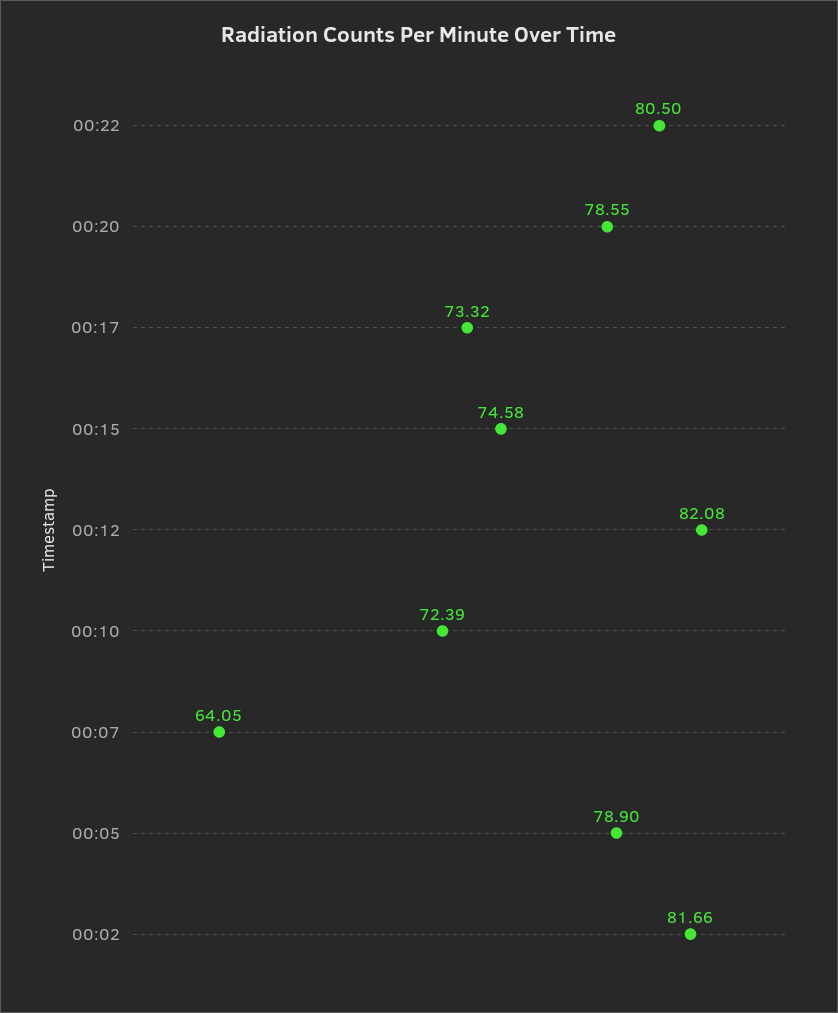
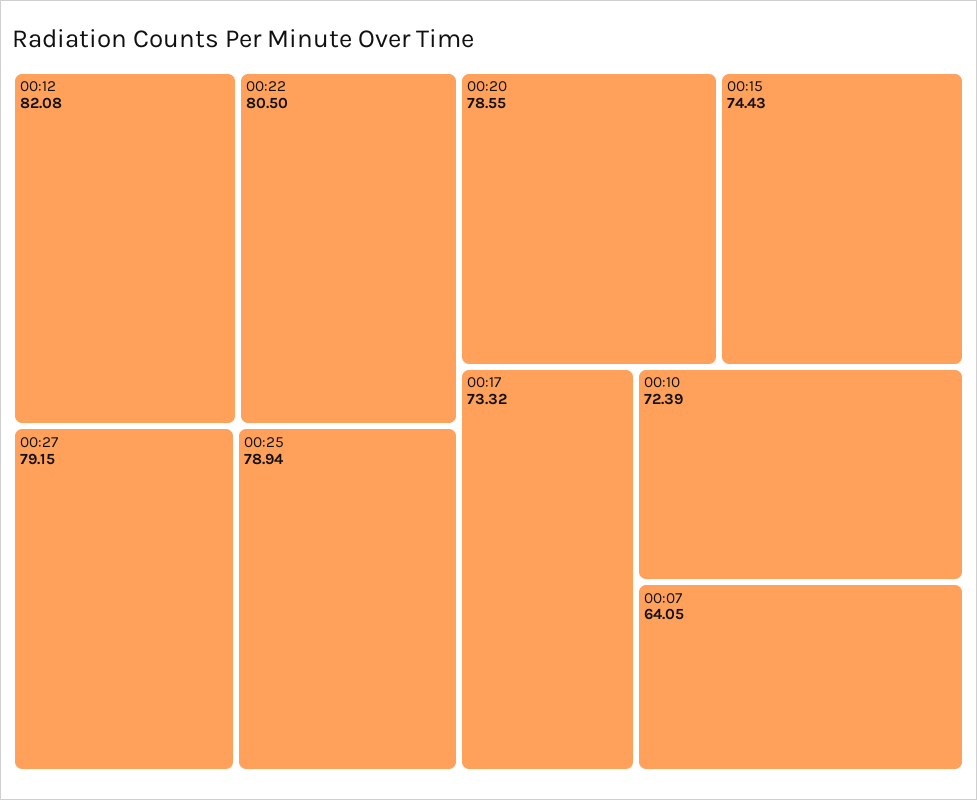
00:15: 74.58 -> 74.43
00:05: 78.9 -> none
00:02: 81.66 -> none
00:27: none -> 79.15
00:25: none -> 78.94

